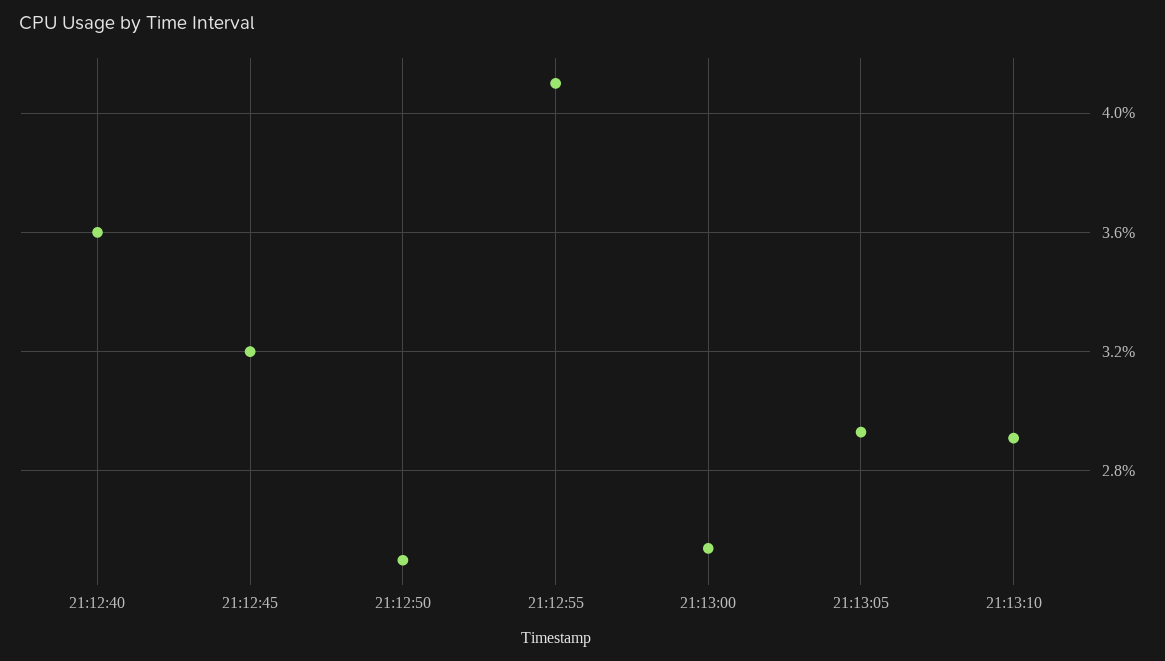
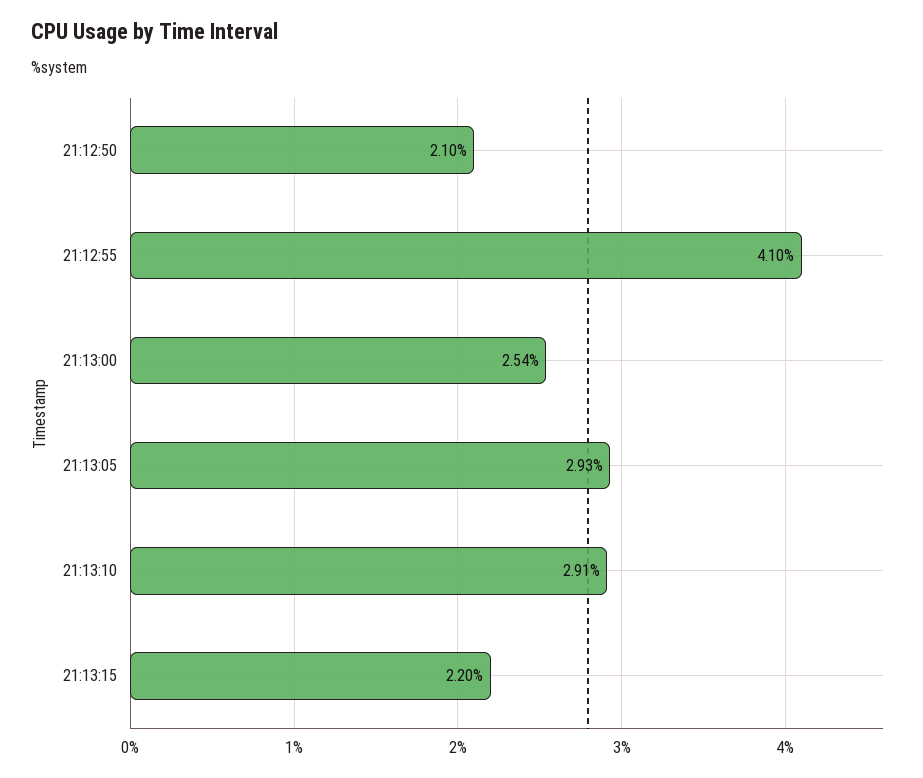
21:12:40: 3.6 -> none
21:12:45: 3.2 -> none
21:12:50: 2.5 -> 2.1
21:13:15: none -> 2.2

